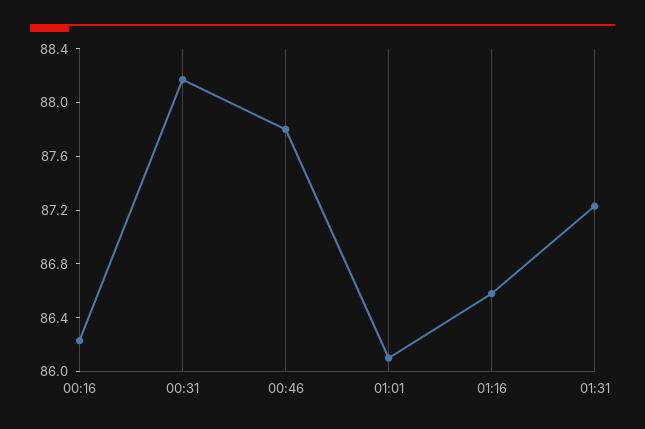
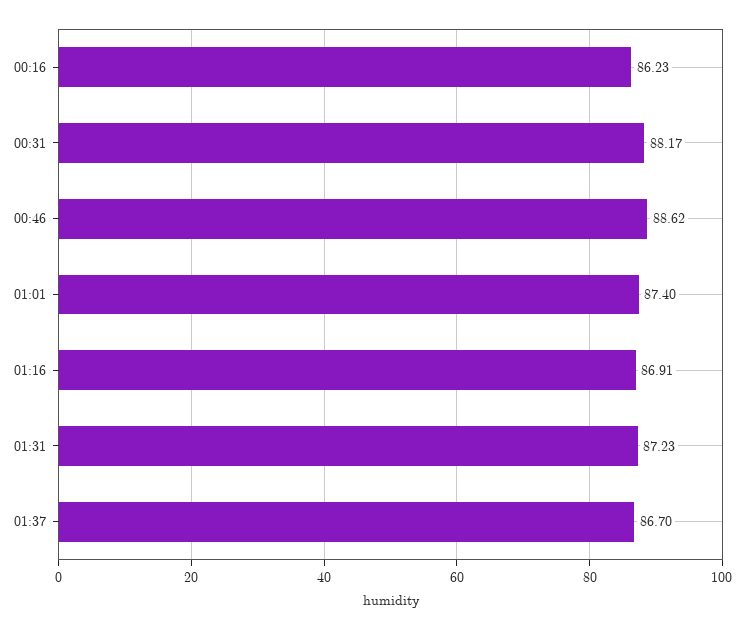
00:46: 87.8 -> 88.62
01:01: 86.1 -> 87.4
01:16: 86.6 -> 86.91
01:37: none -> 86.7

